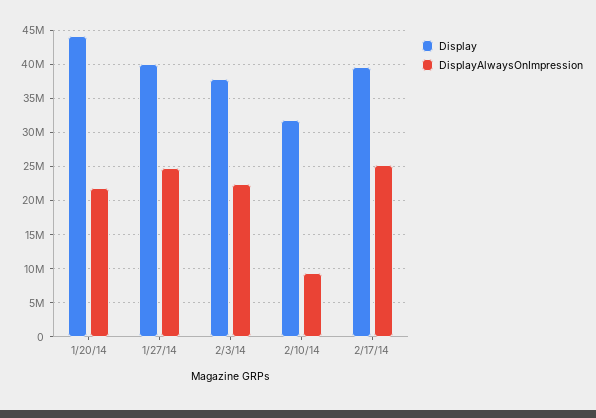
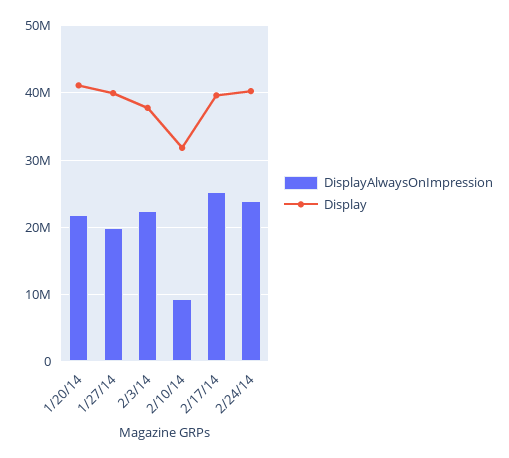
Display, 1/20/14: 44000000 -> 41000000
DisplayAlwaysOnImpression, 1/27/14: 25000000 -> 20000000
DisplayAlwaysOnImpression, 2/24/14: none -> 24000000
Display, 2/24/14: none -> 40000000

